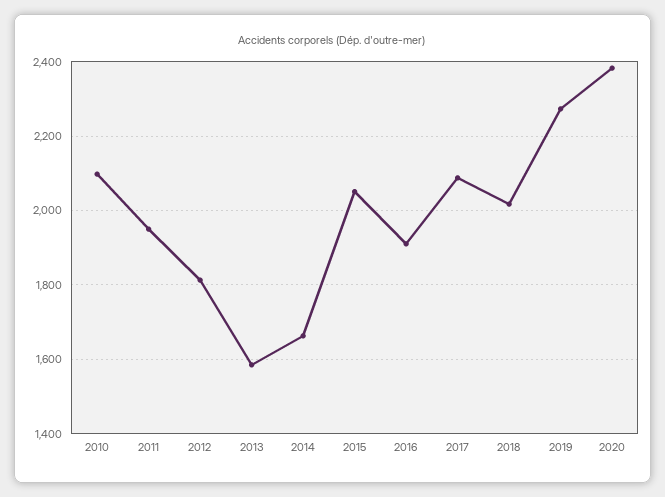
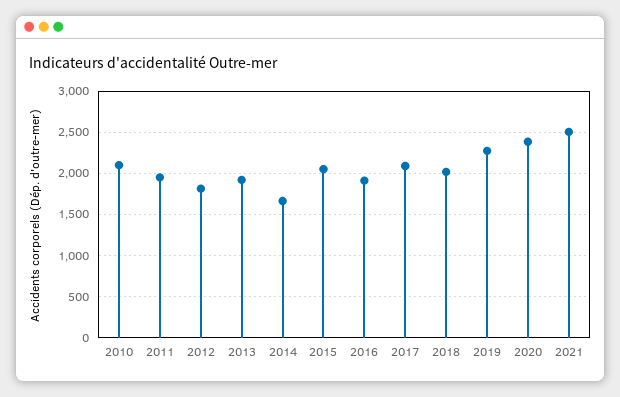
2013: 1580 -> 1900
2021: none -> 2500

